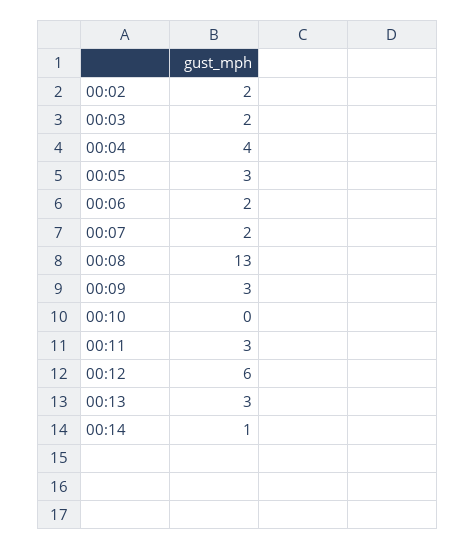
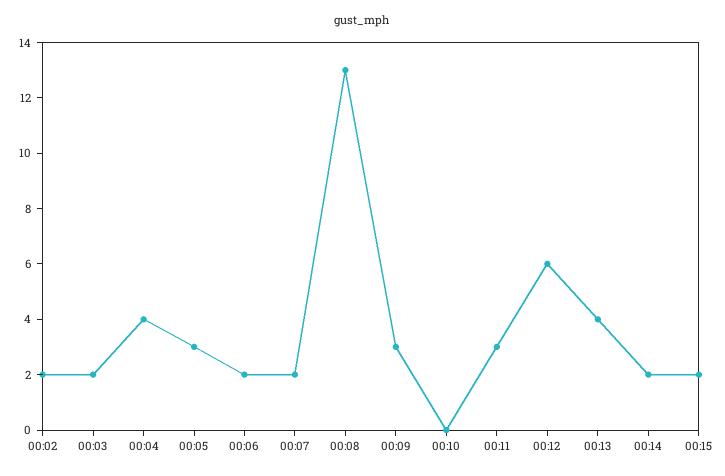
00:13: 3 -> 4
00:14: 1 -> 2
00:15: none -> 2

